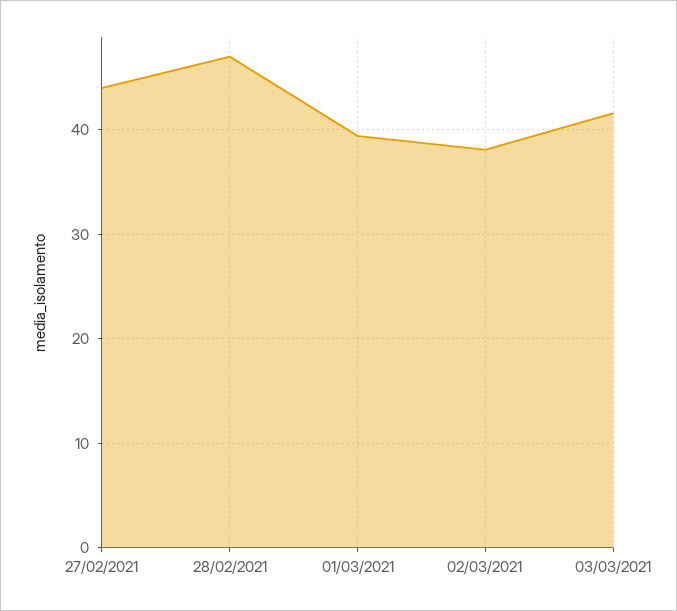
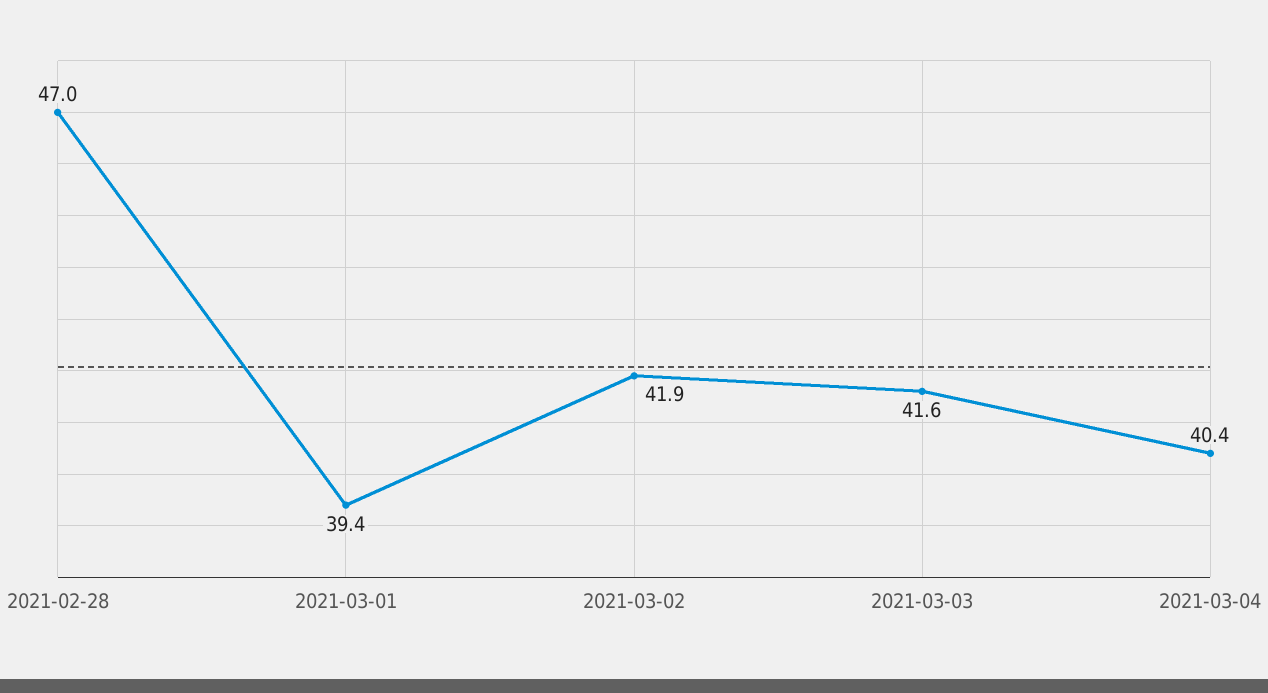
27/02/2021: 44 -> none
02/03/2021: 38 -> 41.9
2021-03-04: none -> 40.4

